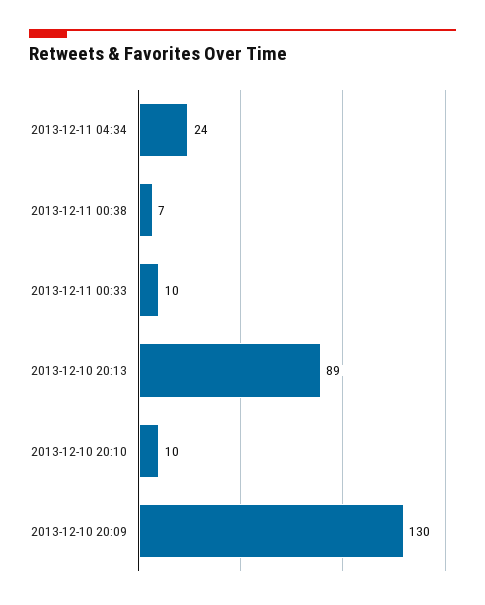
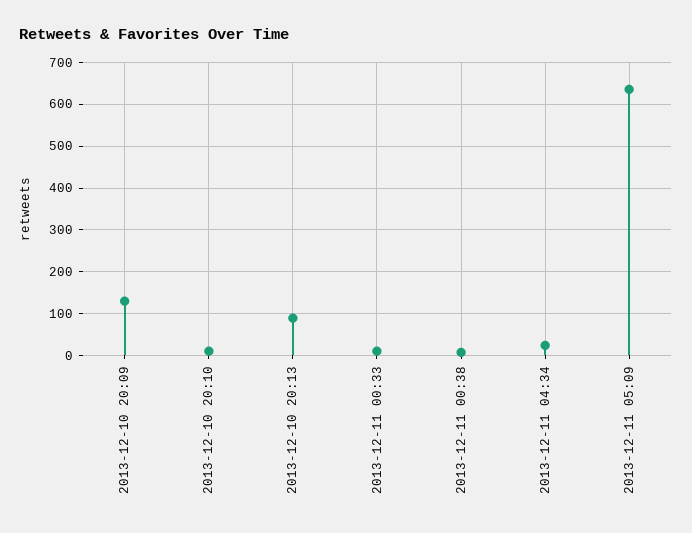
2013-12-11 05:09: none -> 640

